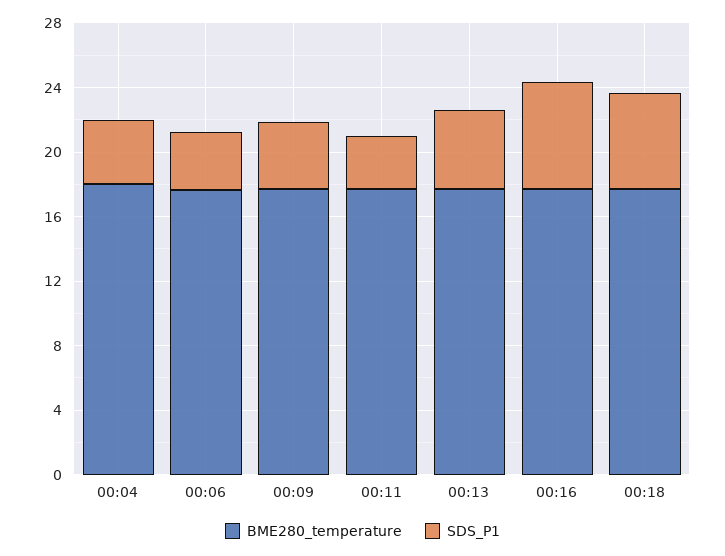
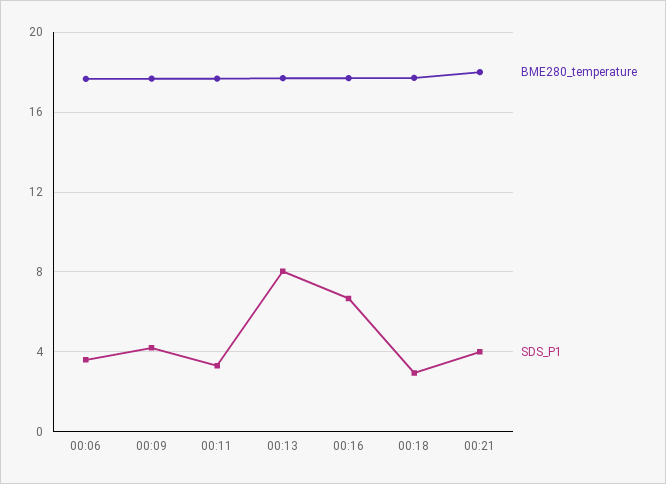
BME280_temperature, 00:04: 18 -> none
SDS_P1, 00:04: 4 -> none
SDS_P1, 00:13: 5 -> 8
SDS_P1, 00:18: 6 -> 3
BME280_temperature, 00:21: none -> 18
SDS_P1, 00:21: none -> 4

